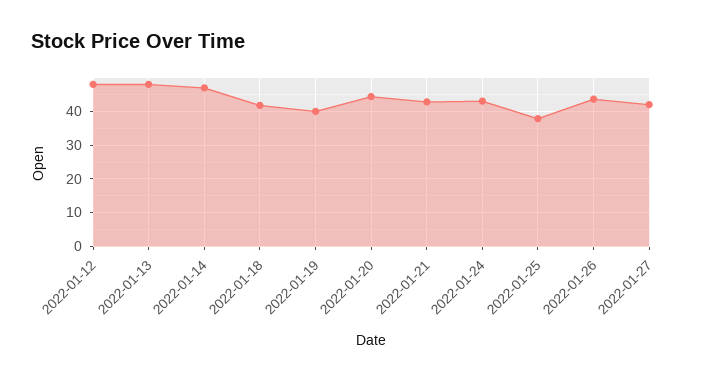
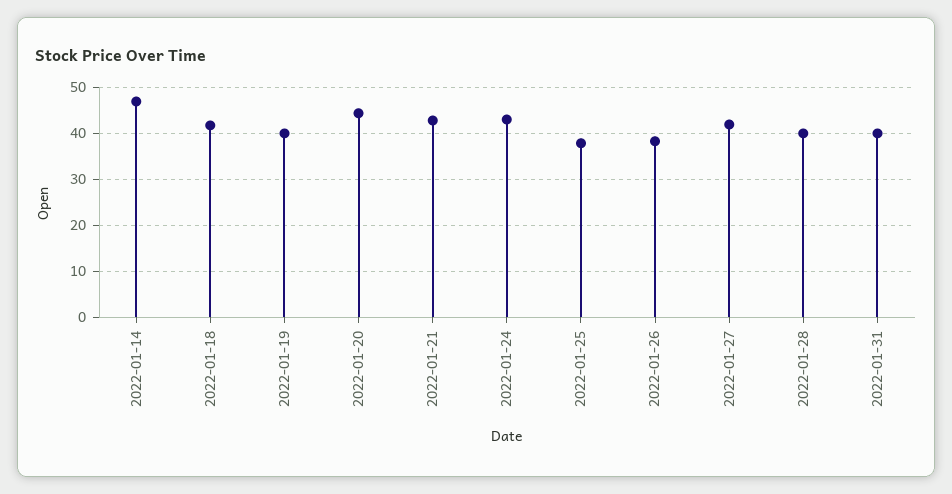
2022-01-12: 48 -> none
2022-01-13: 48 -> none
2022-01-26: 44 -> 38
2022-01-28: none -> 40
2022-01-31: none -> 40

